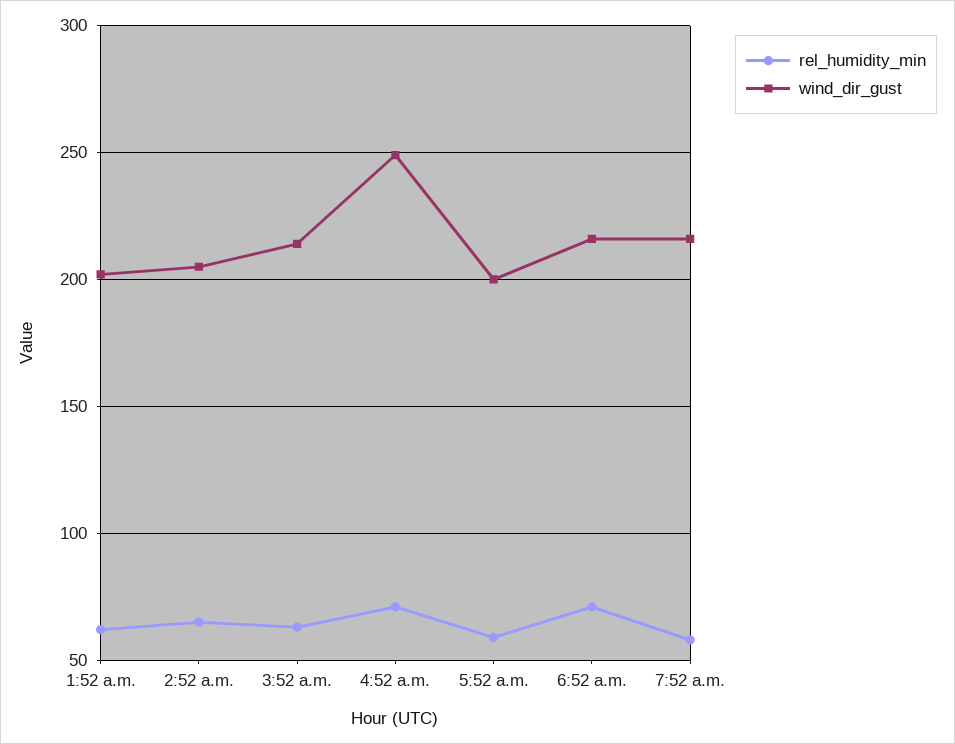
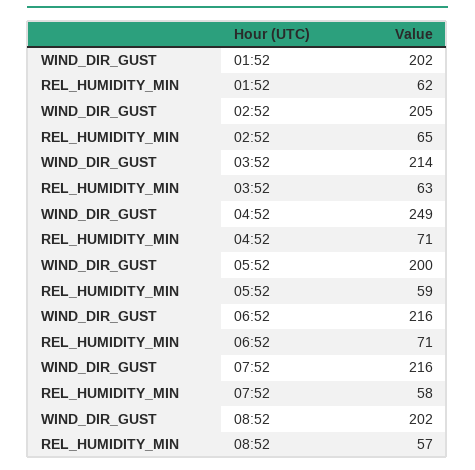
wind_dir_gust, 08:52: none -> 202
rel_humidity_min, 08:52: none -> 57

